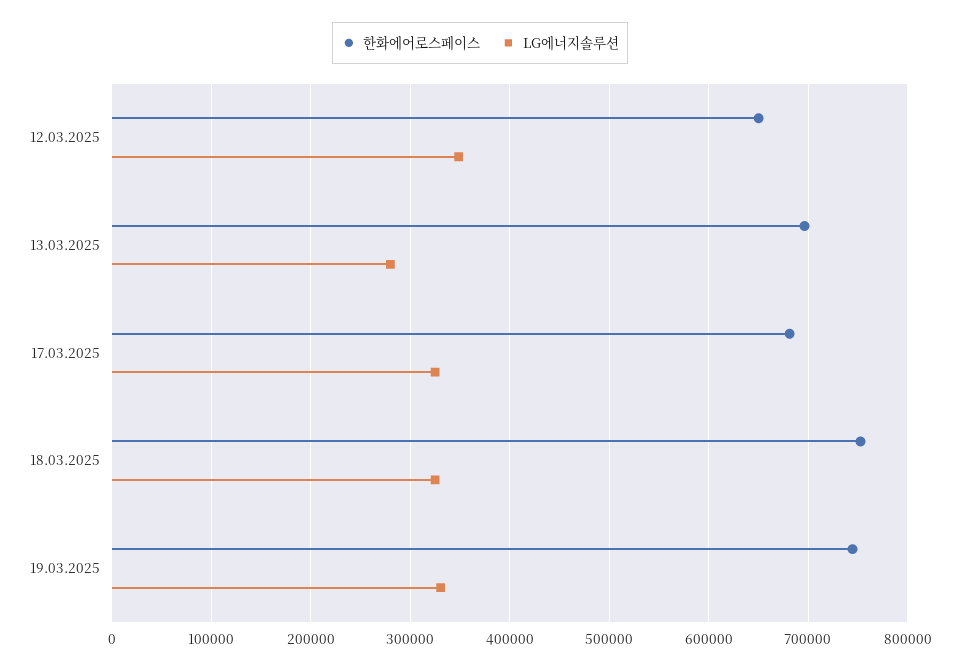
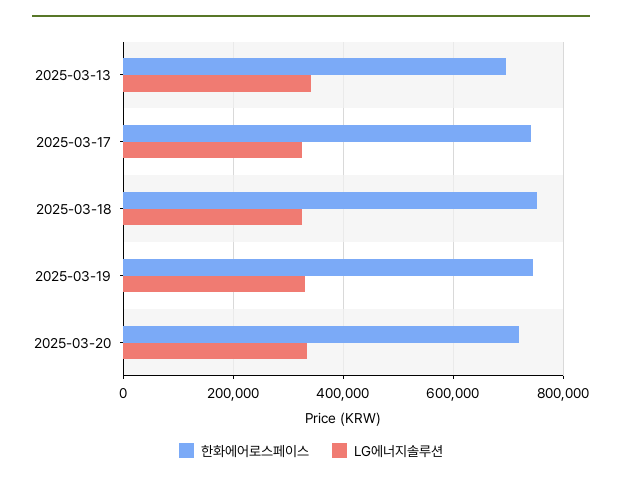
한화에어로스페이스, 12.03.2025: 650000 -> none
LG에너지솔루션, 12.03.2025: 350000 -> none
LG에너지솔루션, 13.03.2025: 280000 -> 340000
한화에어로스페이스, 17.03.2025: 680000 -> 740000
한화에어로스페이스, 2025-03-20: none -> 720000
LG에너지솔루션, 2025-03-20: none -> 340000

